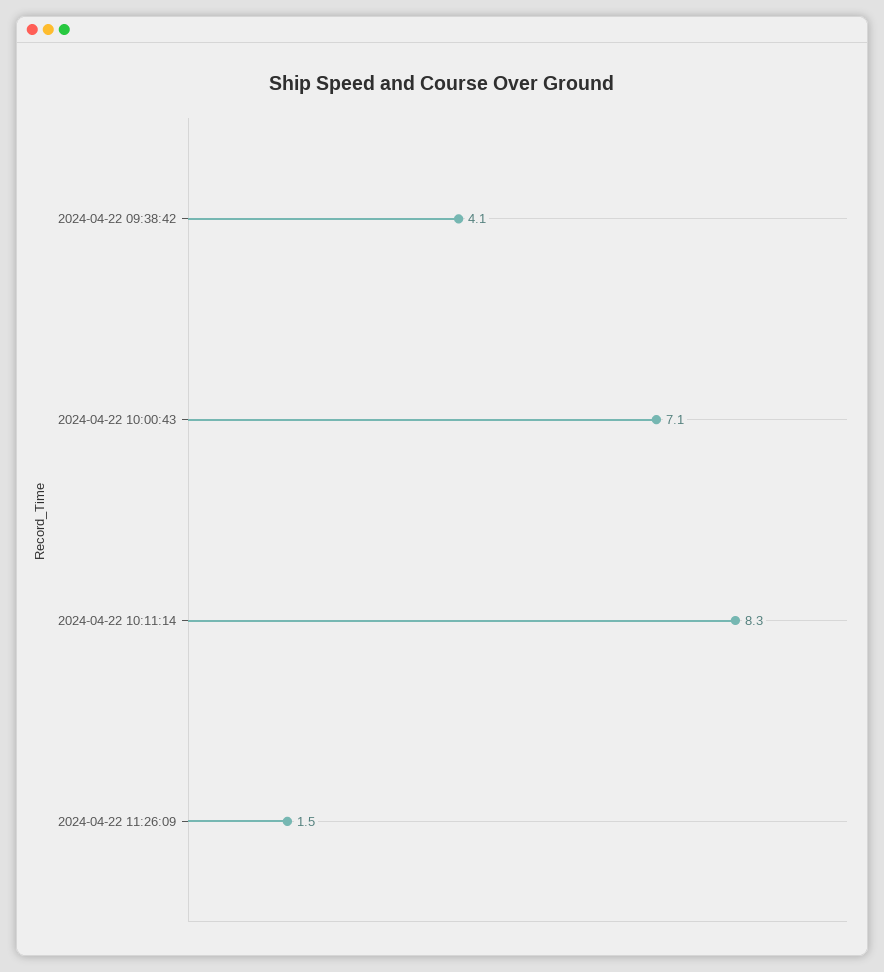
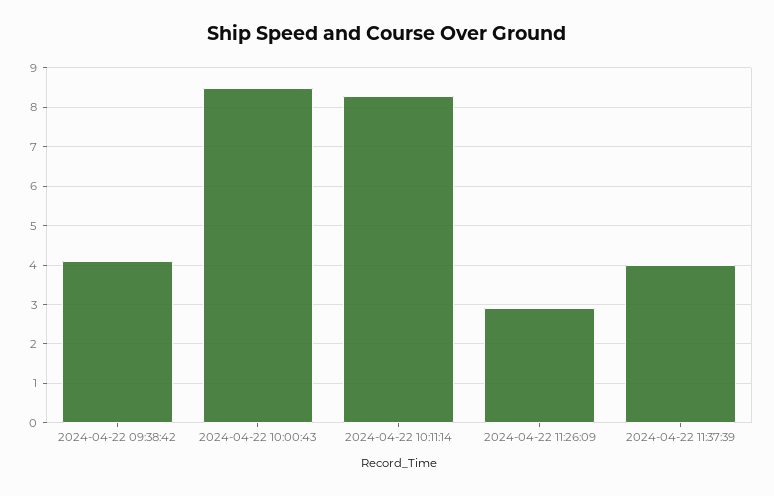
2024-04-22 10:00:43: 7.1 -> 8.5
2024-04-22 11:26:09: 1.5 -> 3
2024-04-22 11:37:39: none -> 4

